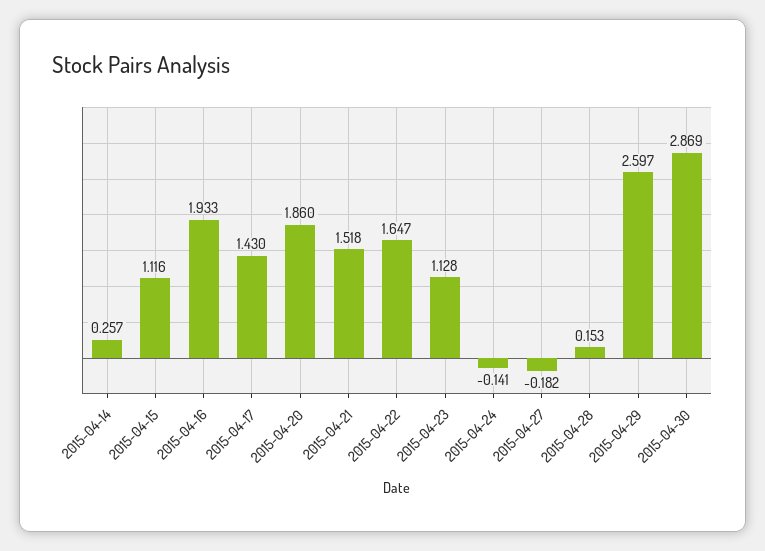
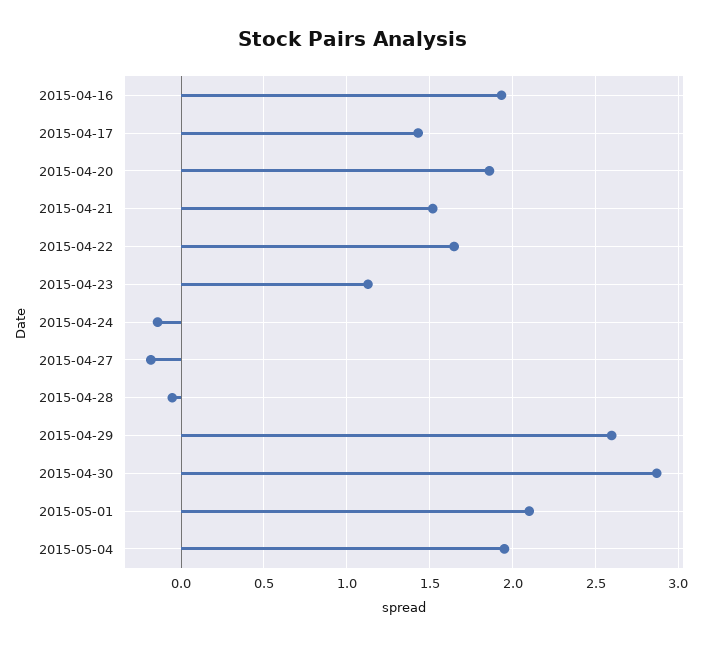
2015-04-14: 0.257 -> none
2015-04-15: 1.116 -> none
2015-04-28: 0.153 -> -0.05
2015-05-01: none -> 2.1
2015-05-04: none -> 1.95

